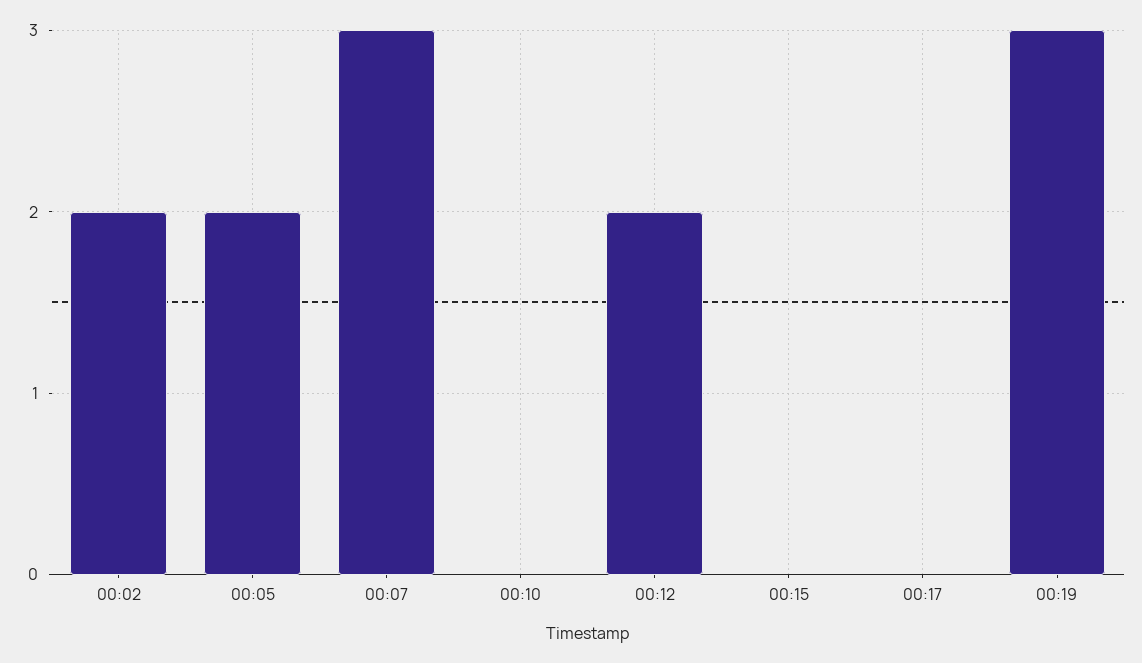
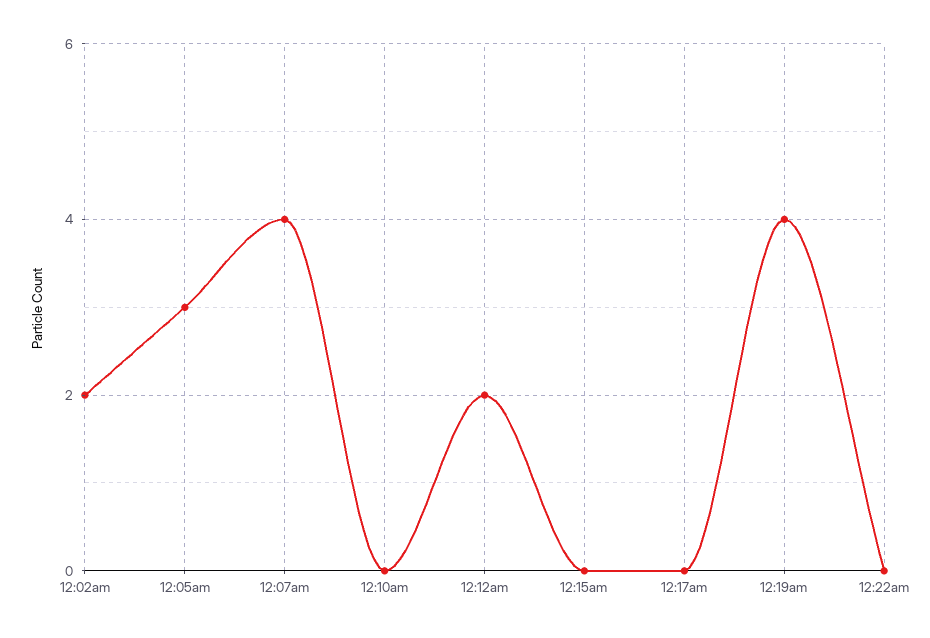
00:05: 2 -> 3
00:07: 3 -> 4
00:19: 3 -> 4
12:22am: none -> 0

